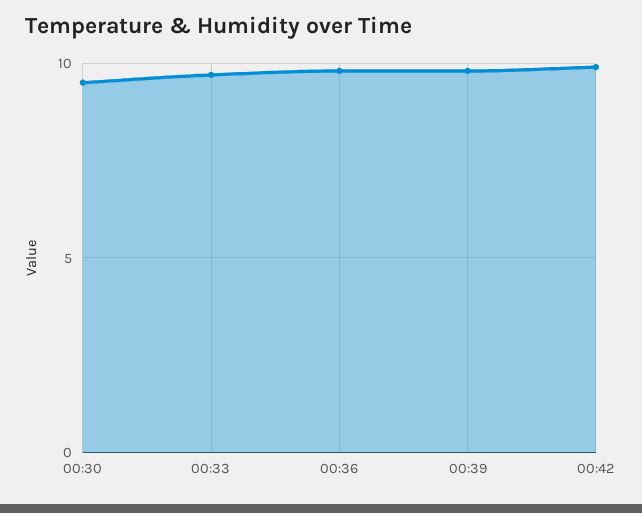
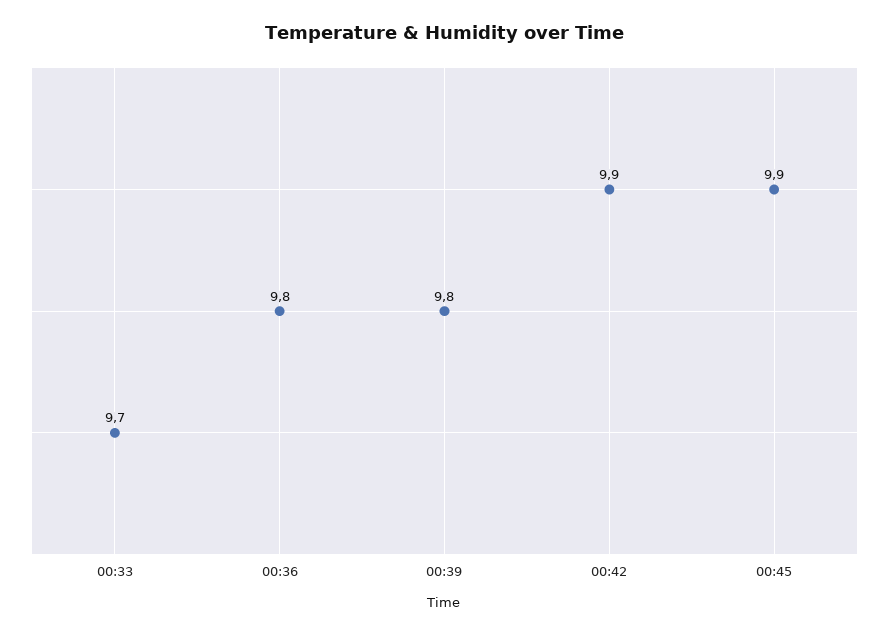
00:30: 9.5 -> none
00:45: none -> 9.9

